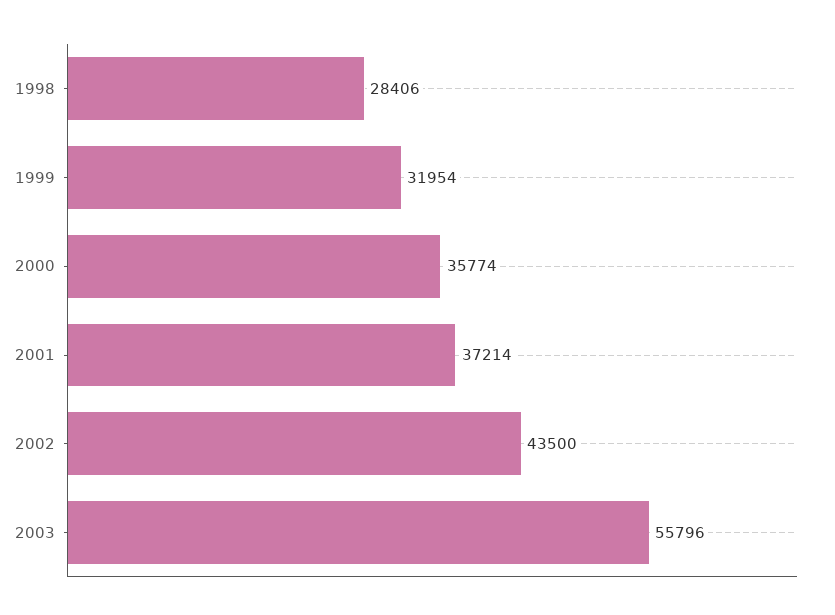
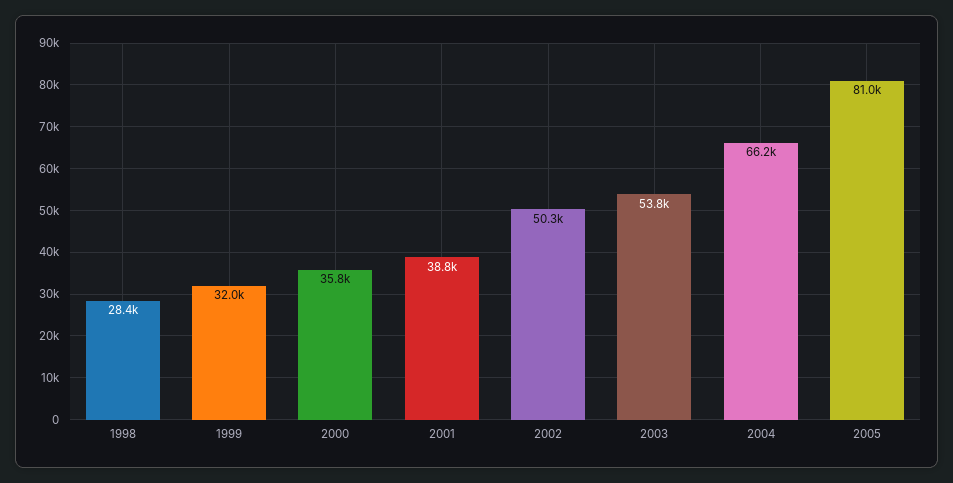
2001: 37214 -> 38800
2002: 43500 -> 50300
2003: 55796 -> 53800
2004: none -> 66200
2005: none -> 81000

